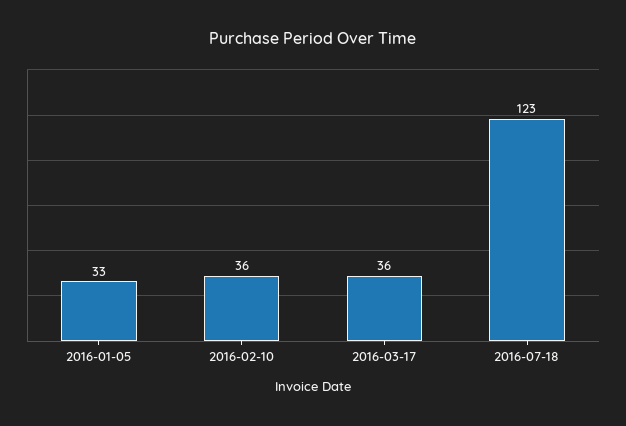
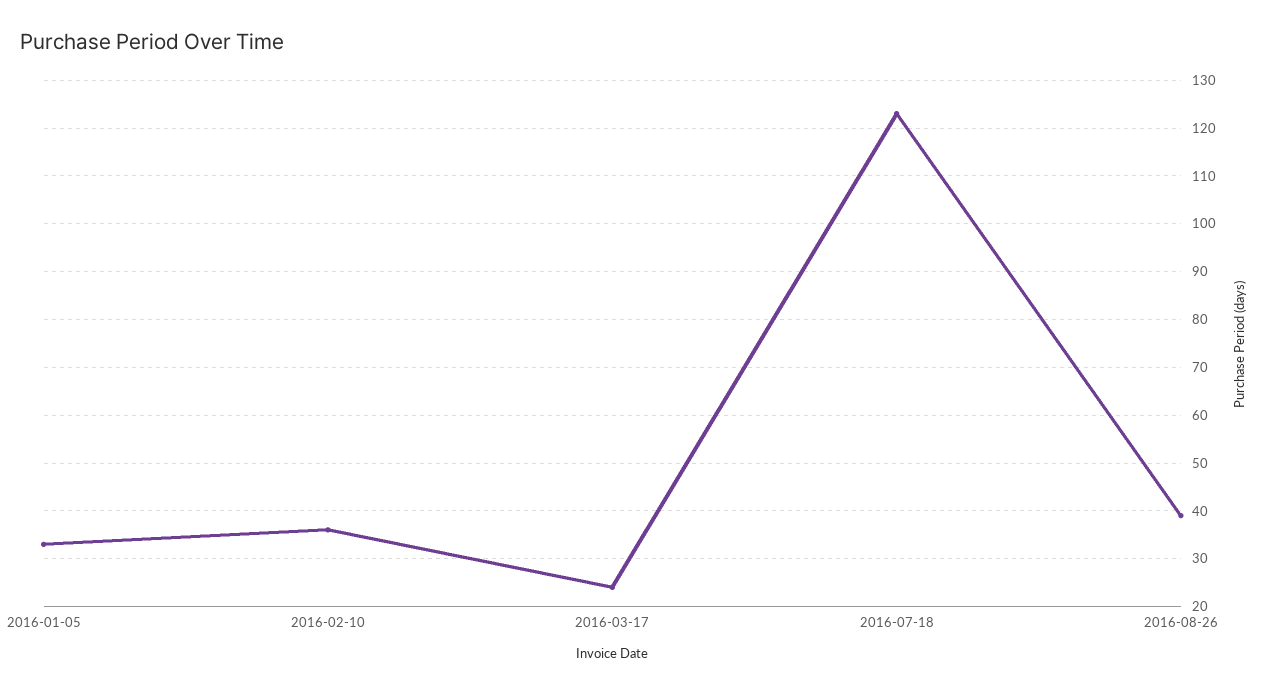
2016-03-17: 36 -> 25
2016-08-26: none -> 40

